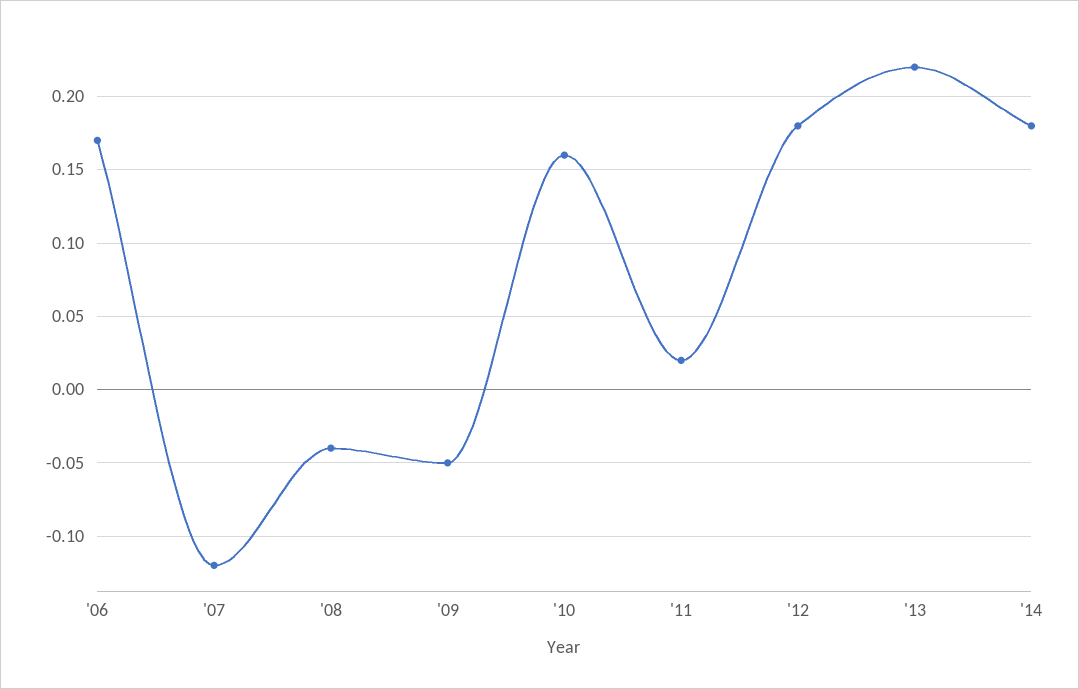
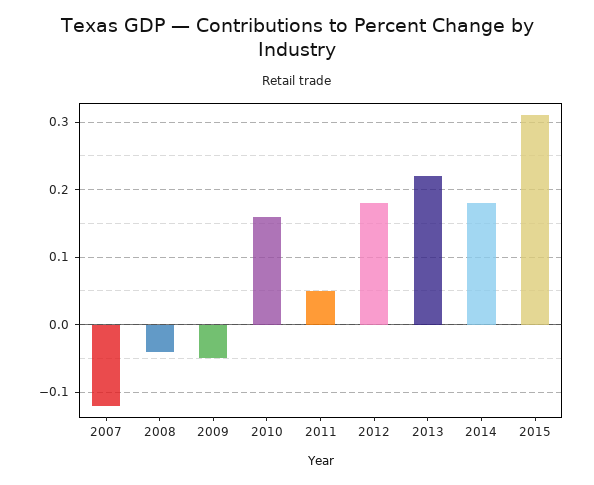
'06: 0.17 -> none
'11: 0.02 -> 0.05
2015: none -> 0.31

